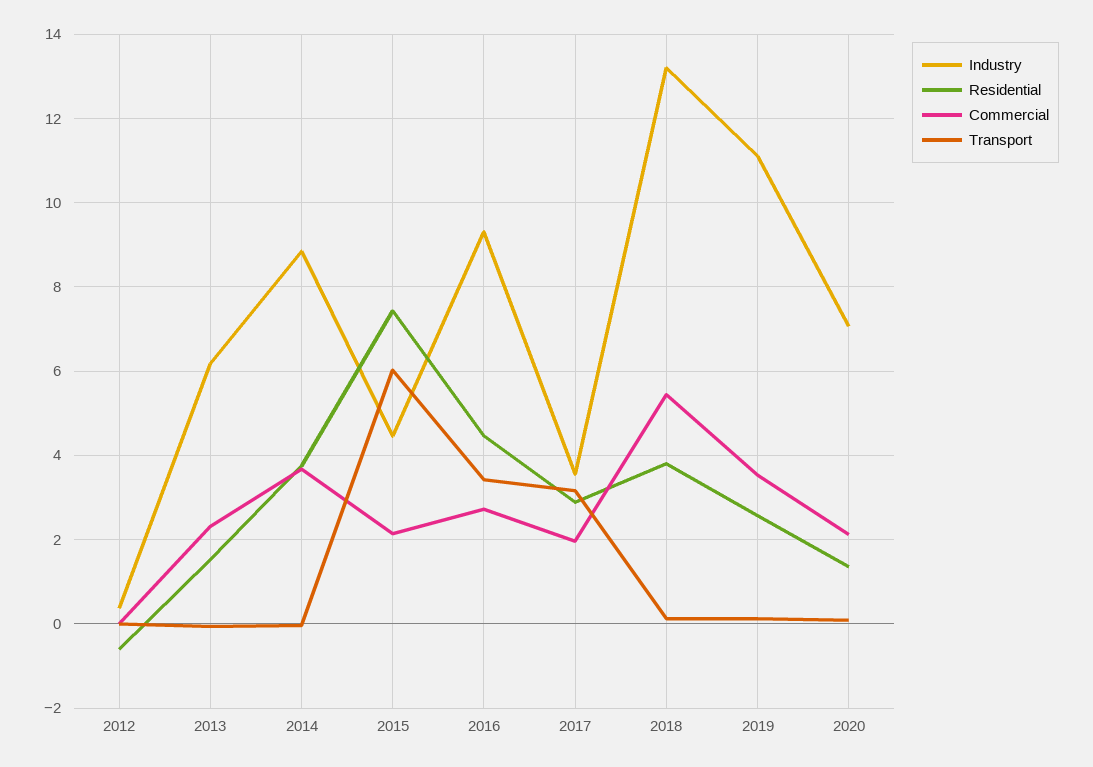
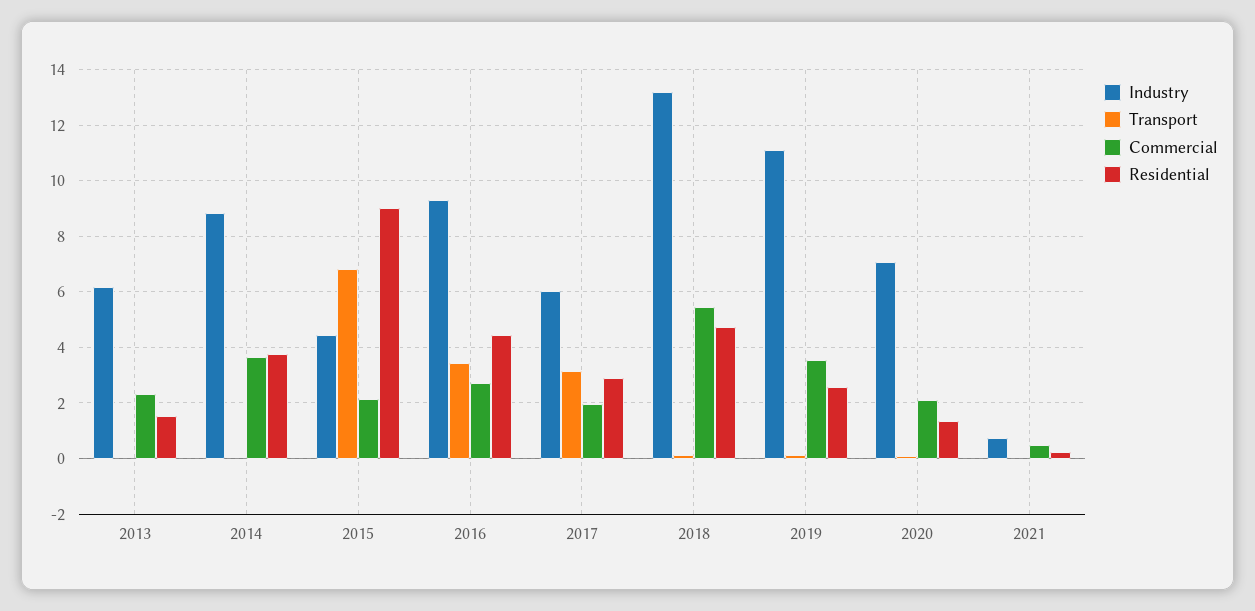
Industry, 2012: 0.4 -> none
Residential, 2012: -0.6 -> none
Commercial, 2012: 0 -> none
Transport, 2012: 0 -> none
Residential, 2015: 7.4 -> 9
Transport, 2015: 6 -> 6.75
Industry, 2017: 3.6 -> 6
Residential, 2018: 3.8 -> 4.75
Industry, 2021: none -> 0.75
Transport, 2021: none -> 0
Commercial, 2021: none -> 0.5
Residential, 2021: none -> 0.25

